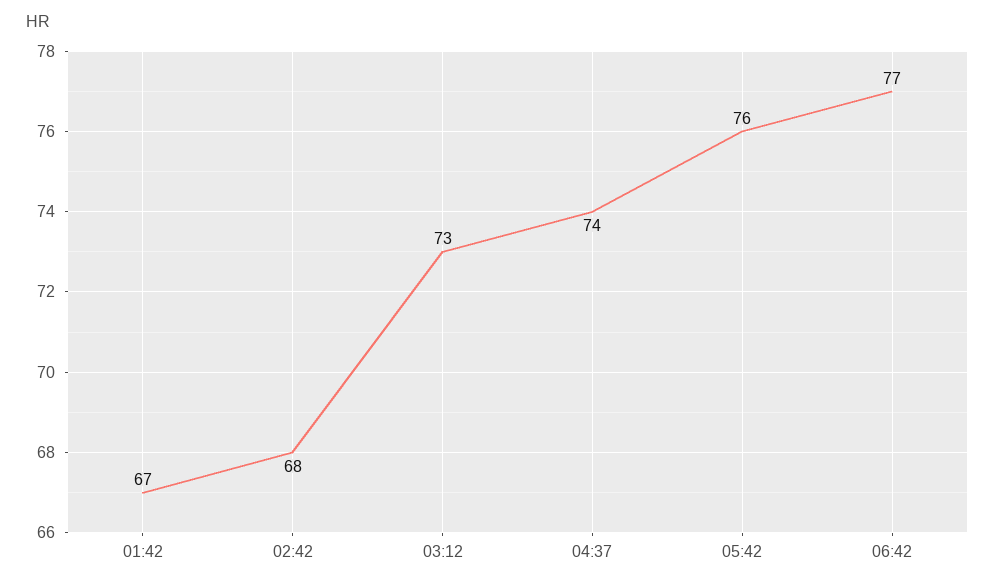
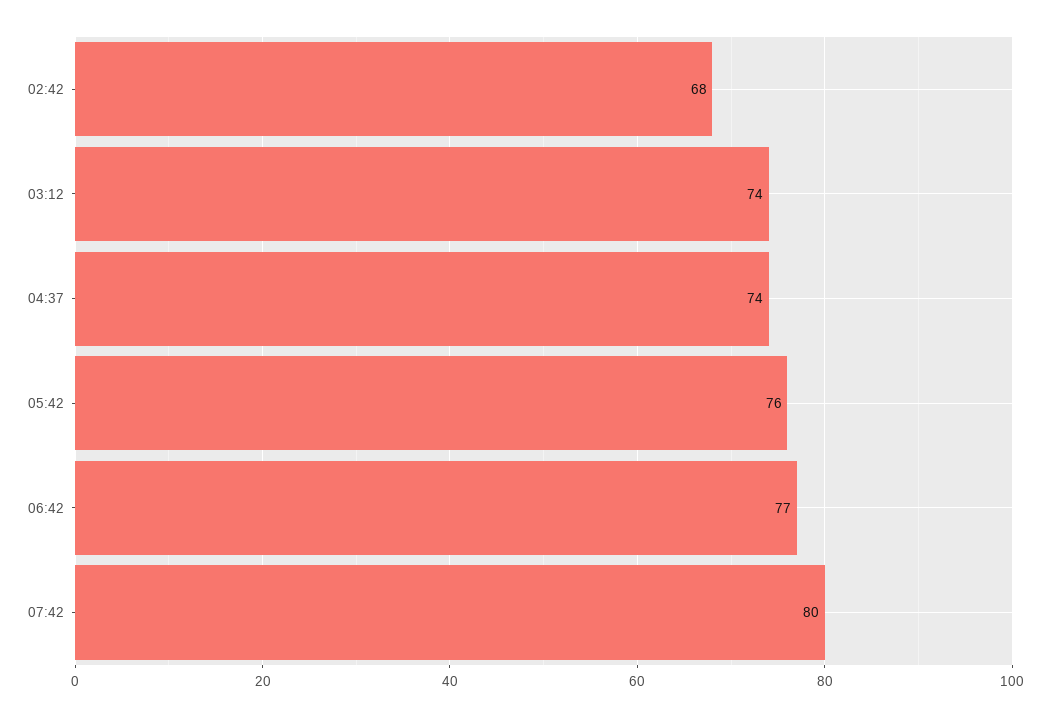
01:42: 67 -> none
03:12: 73 -> 74
07:42: none -> 80

